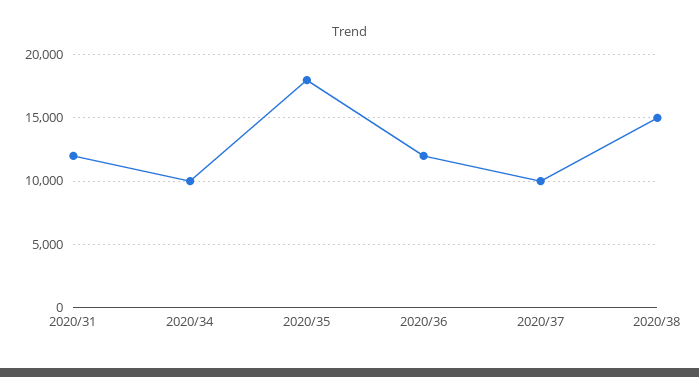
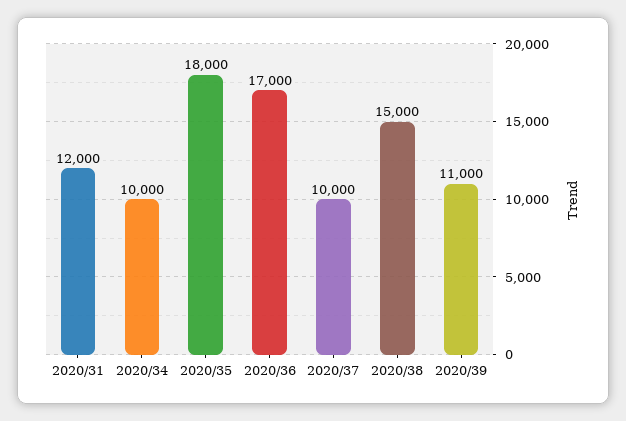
2020/36: 12000 -> 17000
2020/39: none -> 11000

